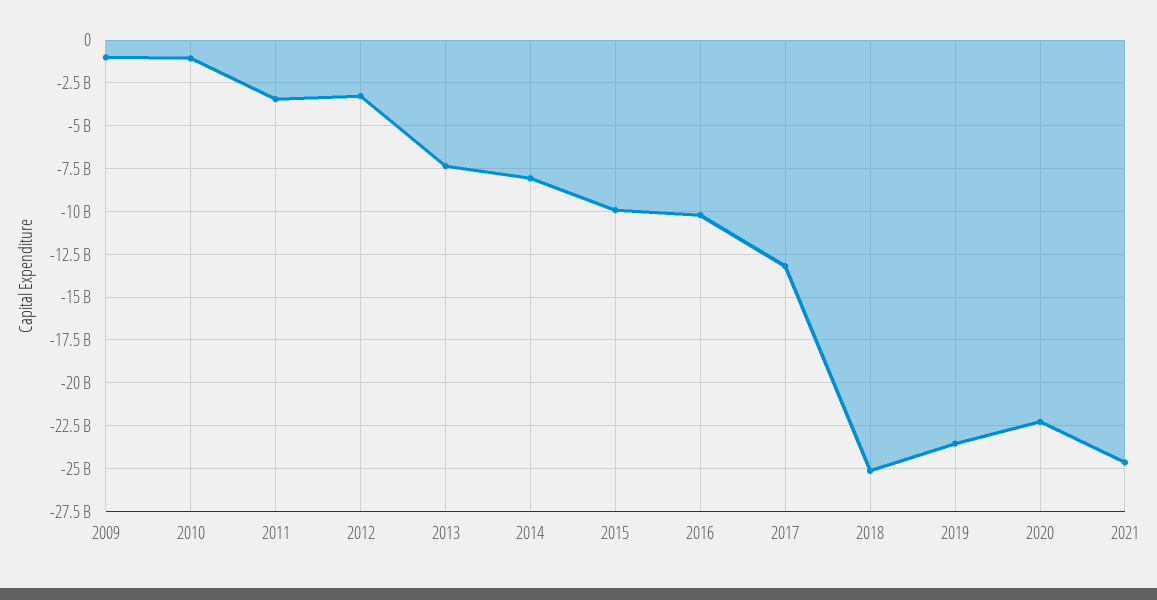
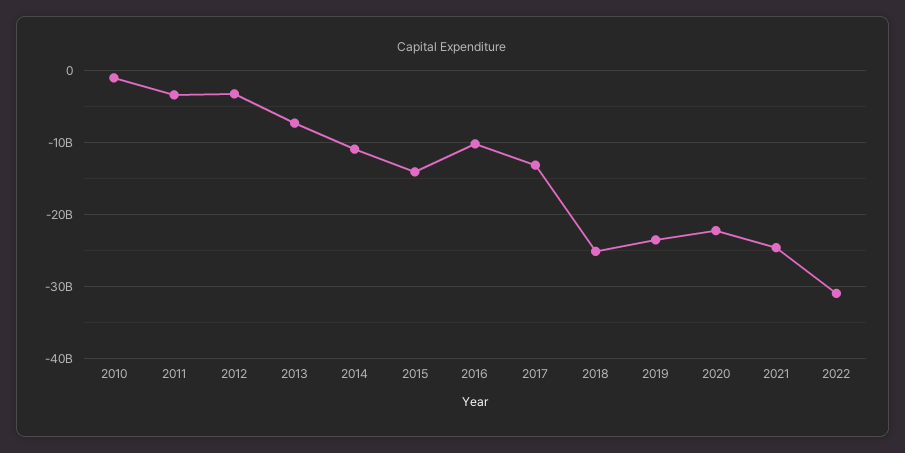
2009: -1000000000 -> none
2014: -8000000000 -> -11000000000
2015: -10000000000 -> -14000000000
2022: none -> -31000000000

